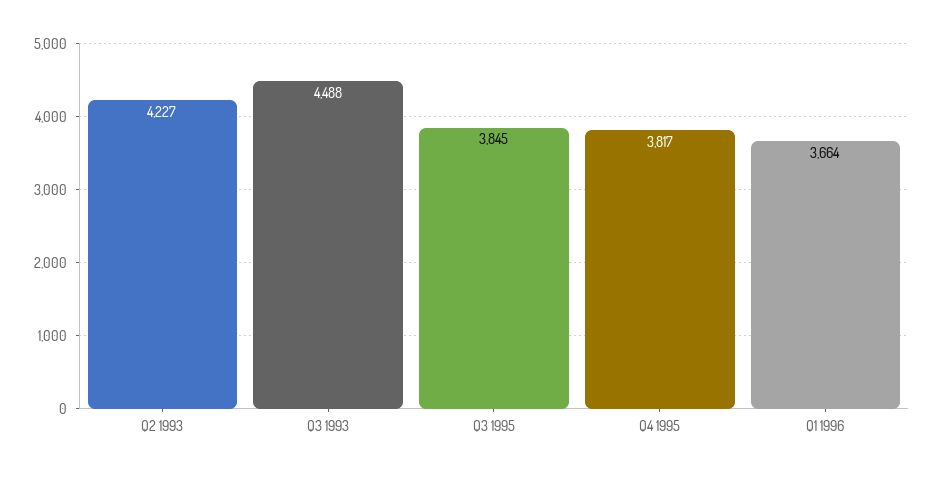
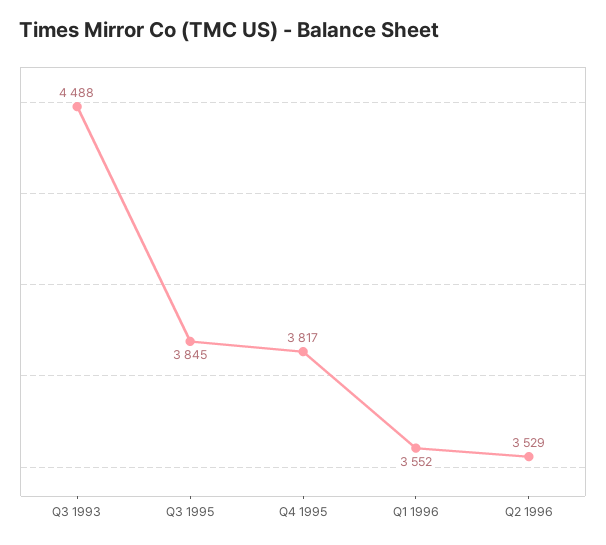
Q2 1993: 4227 -> none
Q1 1996: 3664 -> 3552
Q2 1996: none -> 3529

